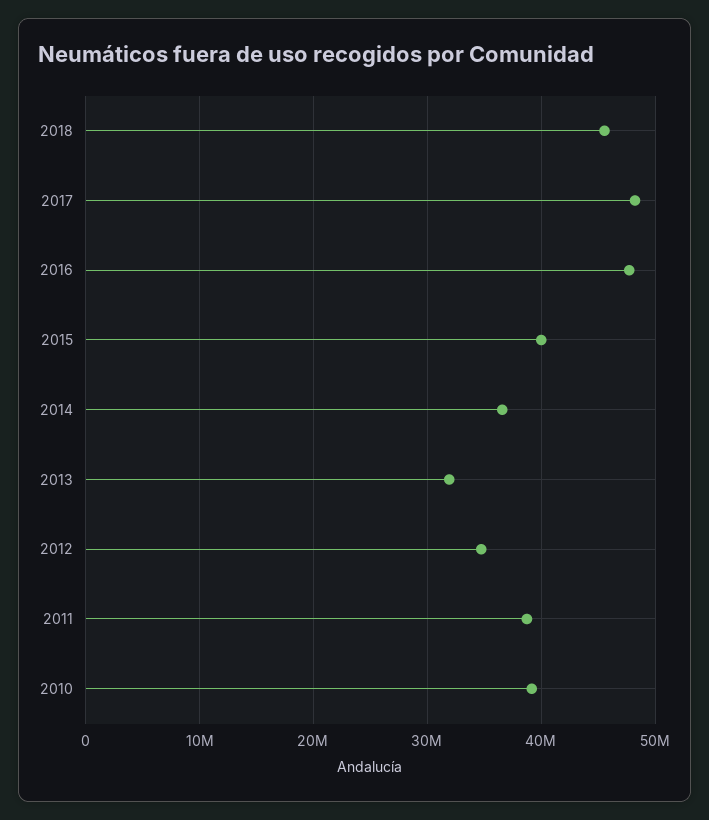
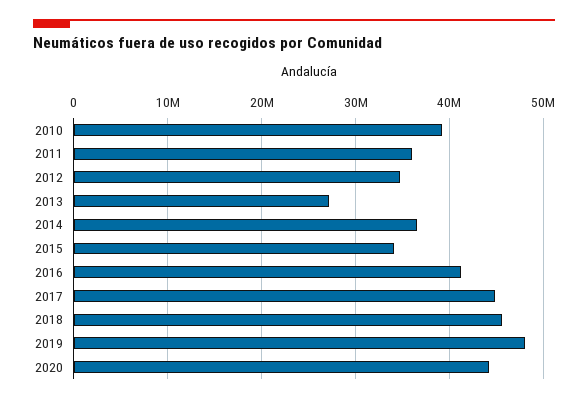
2017: 48000000 -> 45000000
2016: 48000000 -> 41000000
2015: 40000000 -> 34000000
2013: 32000000 -> 27000000
2011: 39000000 -> 36000000
2019: none -> 48000000
2020: none -> 44000000

